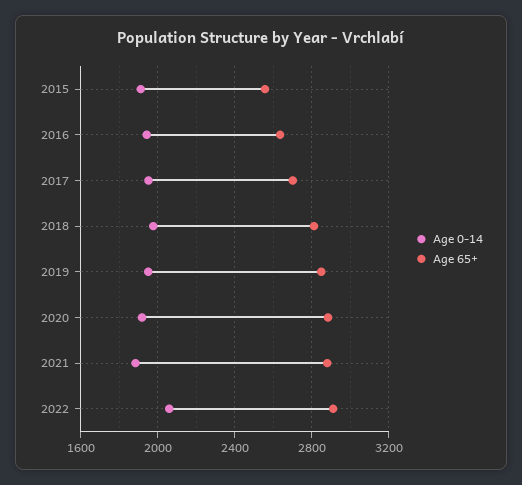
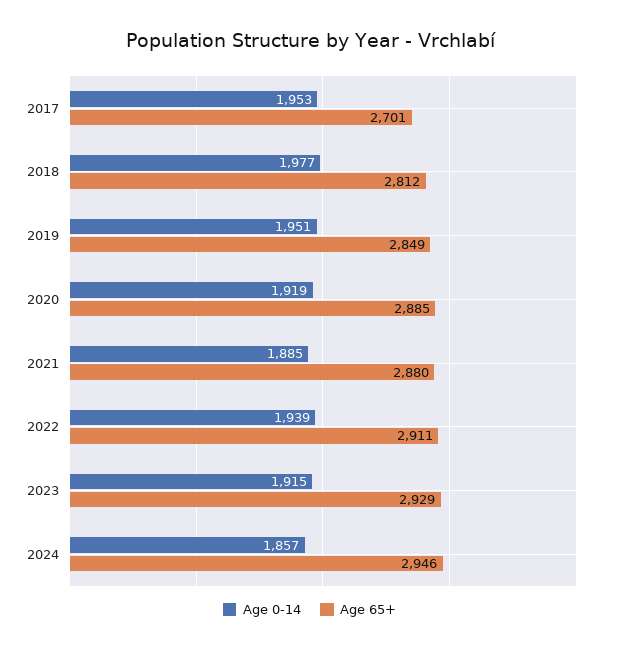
Age 0-14, 2015: 1900 -> none
Age 65+, 2015: 2550 -> none
Age 0-14, 2016: 1950 -> none
Age 65+, 2016: 2650 -> none
Age 0-14, 2022: 2050 -> 1939
Age 0-14, 2023: none -> 1915
Age 65+, 2023: none -> 2929
Age 0-14, 2024: none -> 1857
Age 65+, 2024: none -> 2946

